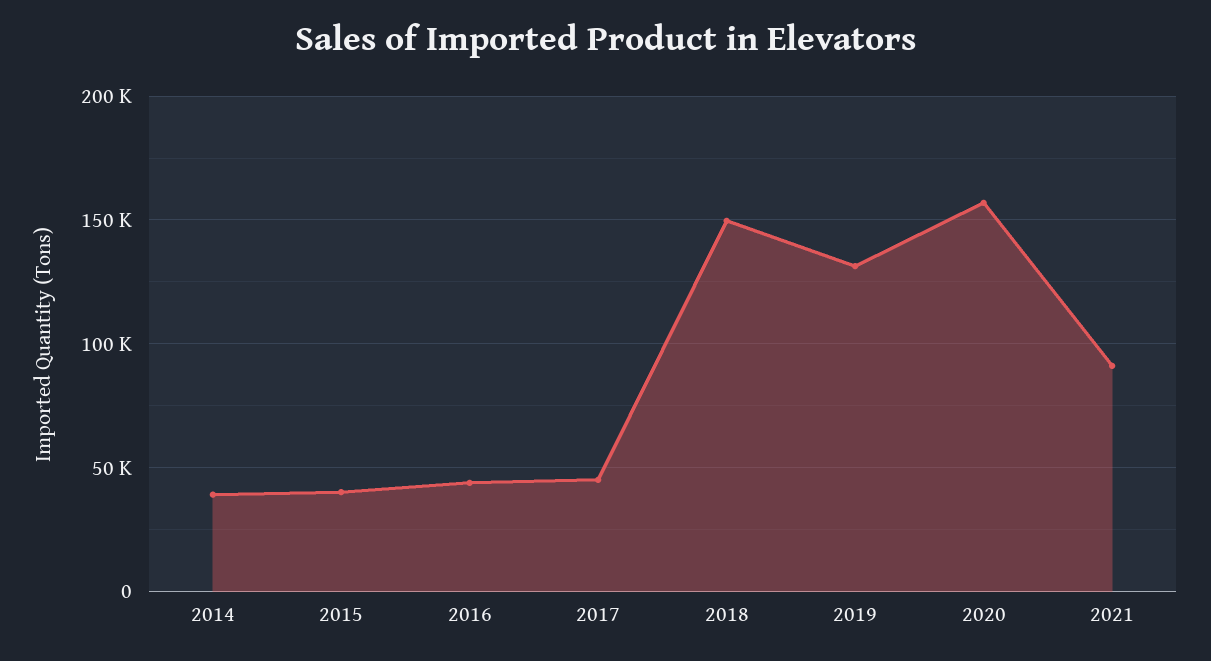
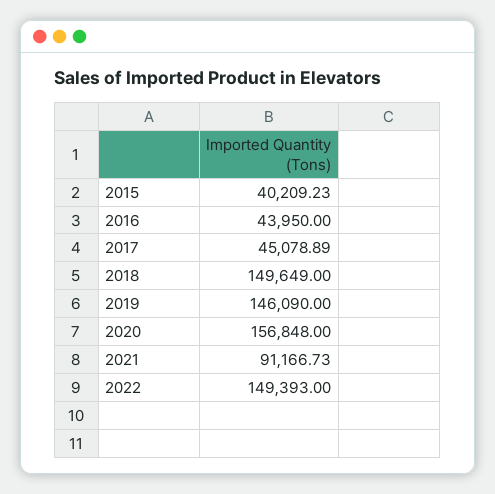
2014: 40000 -> none
2019: 130000 -> 146090
2022: none -> 149393

